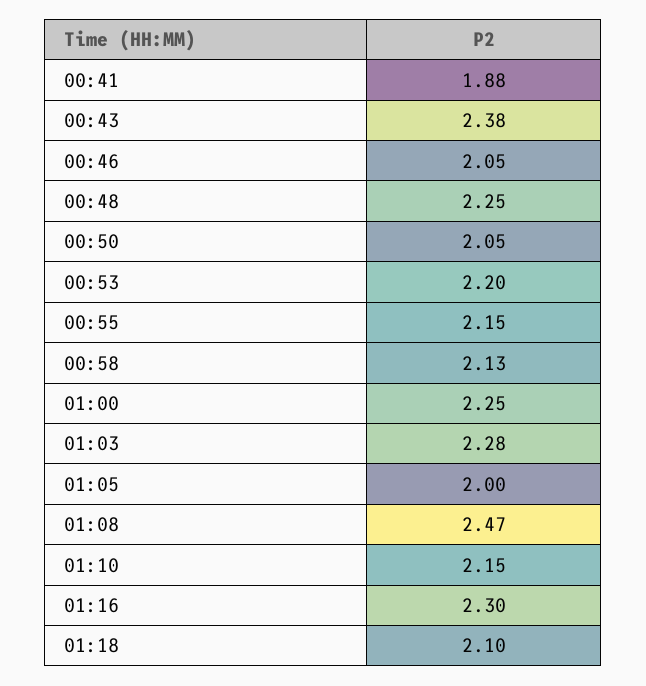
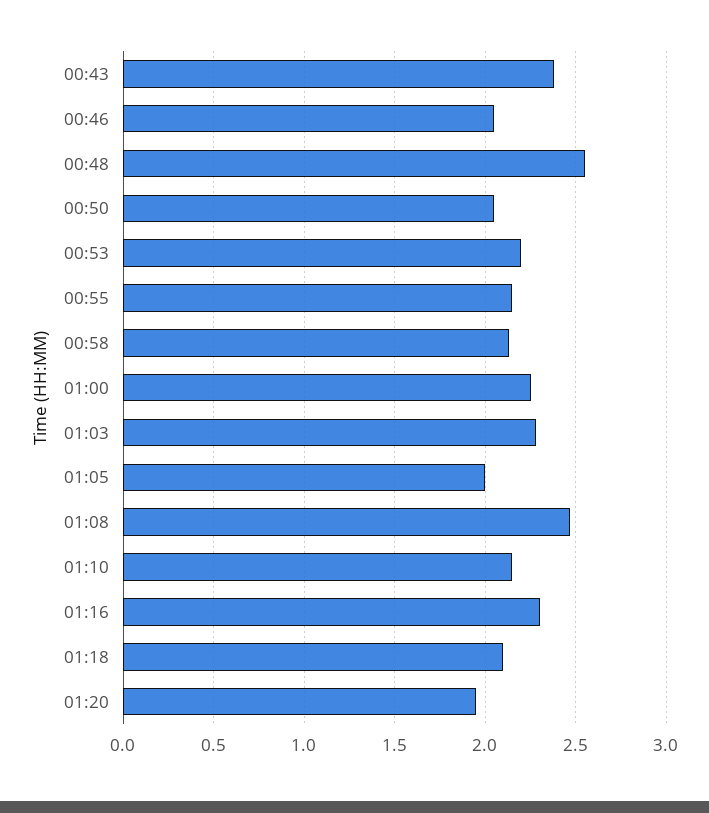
00:41: 1.88 -> none
00:48: 2.25 -> 2.55
01:20: none -> 1.95

